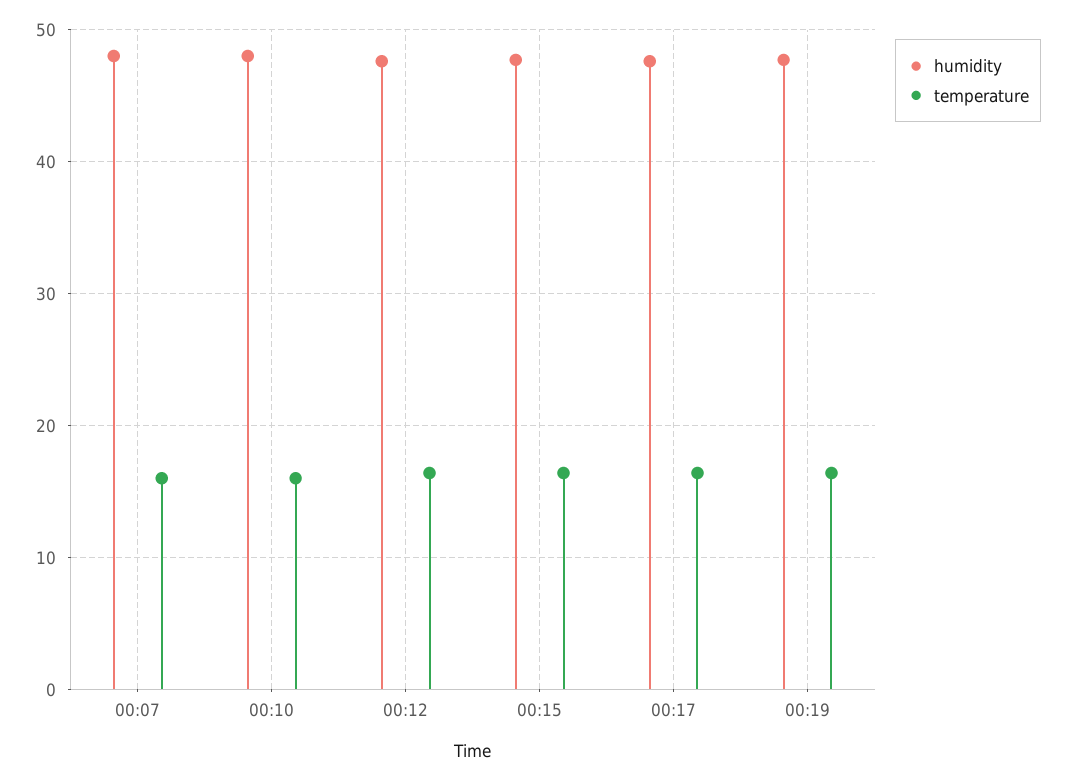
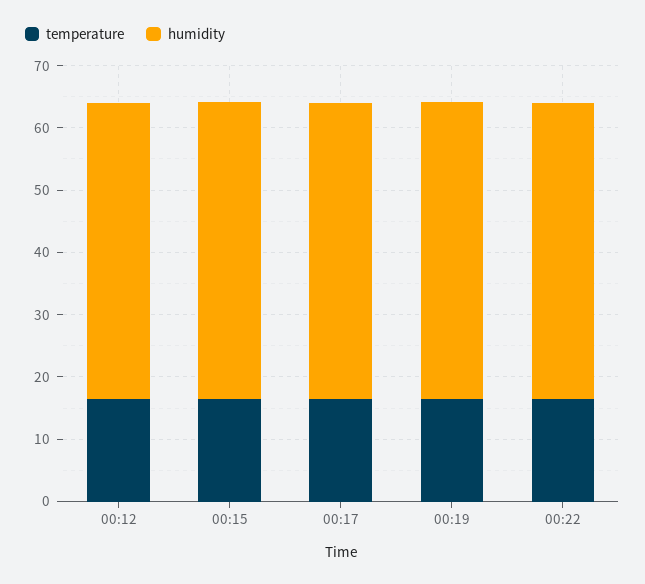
humidity, 00:07: 48 -> none
temperature, 00:07: 16 -> none
humidity, 00:10: 48 -> none
temperature, 00:10: 16 -> none
temperature, 00:22: none -> 16
humidity, 00:22: none -> 48

